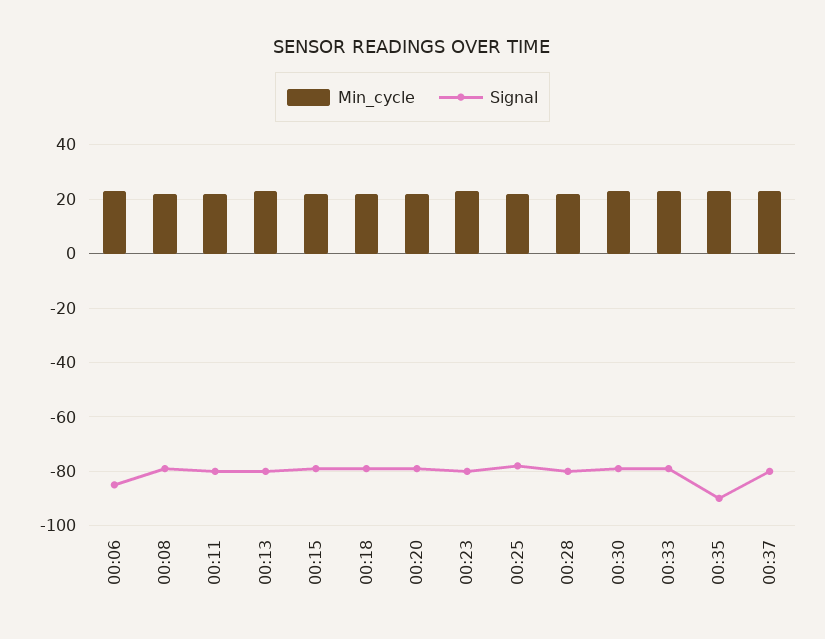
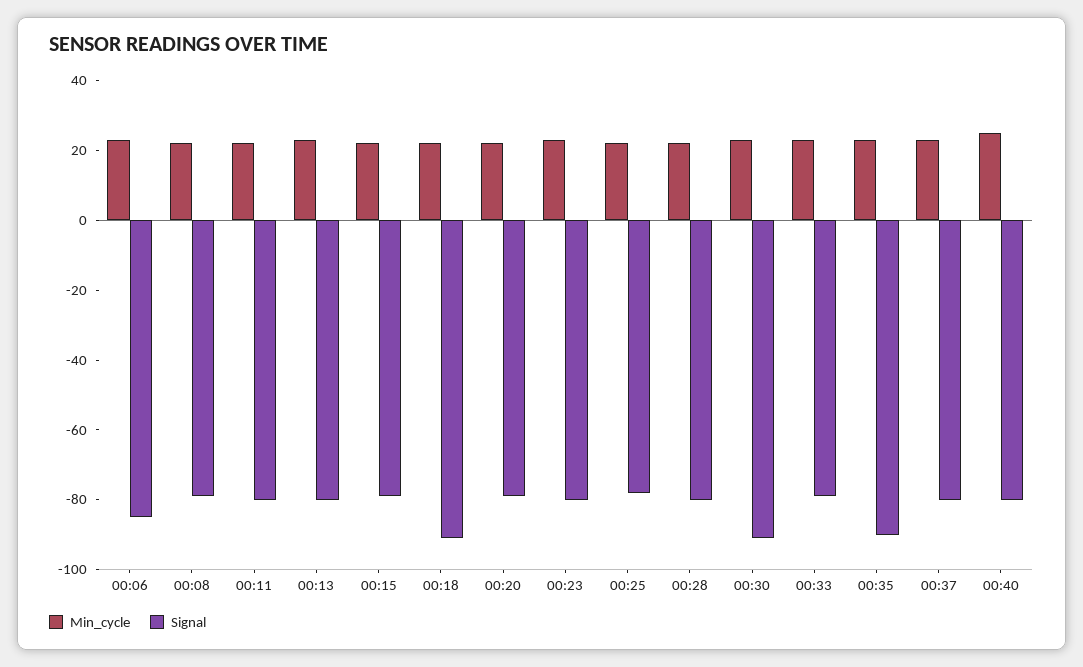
Signal, 00:18: -80 -> -90
Signal, 00:30: -80 -> -90
Min_cycle, 00:40: none -> 25
Signal, 00:40: none -> -80

